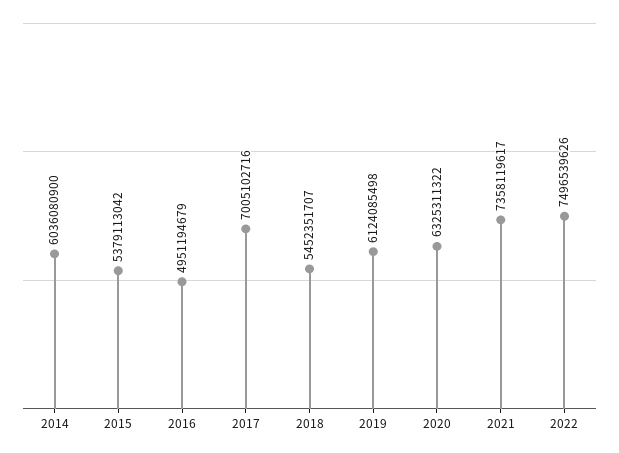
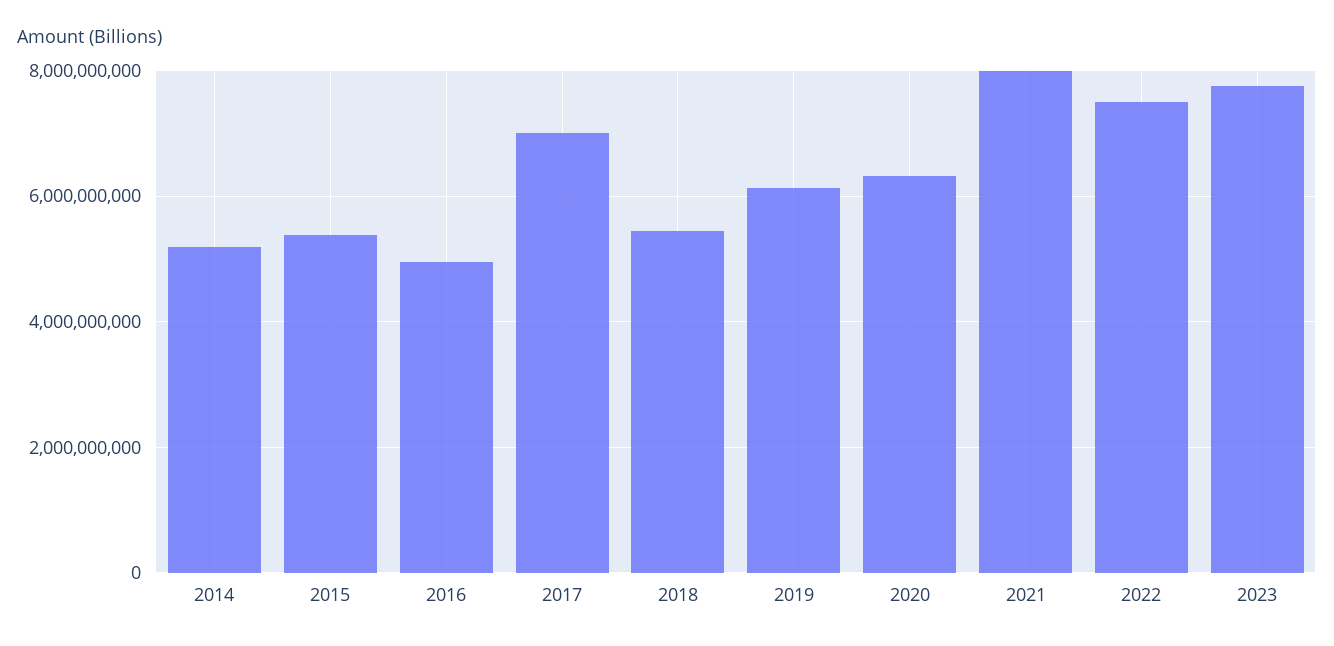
2014: 6036080900 -> 5200000000
2021: 7358119617 -> 8000000000
2023: none -> 7800000000

